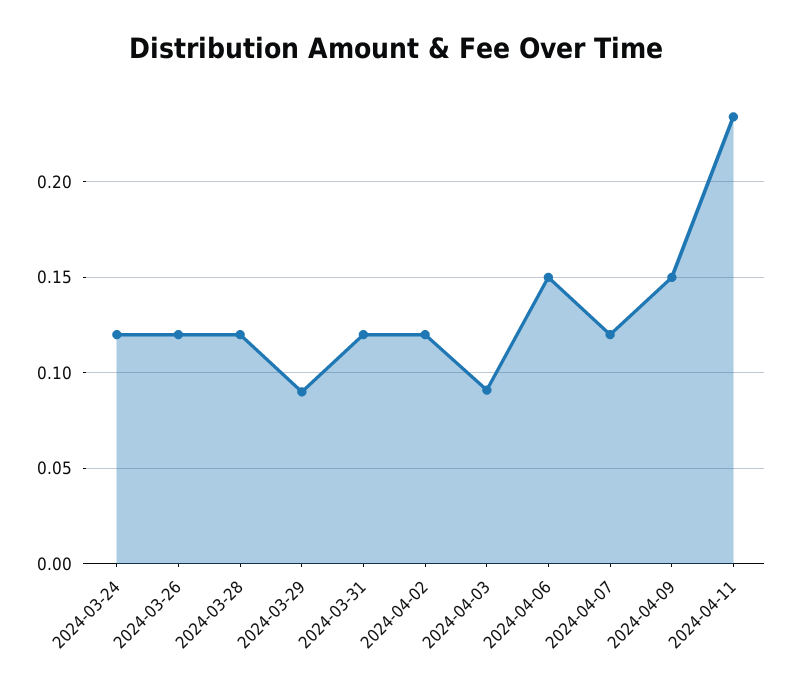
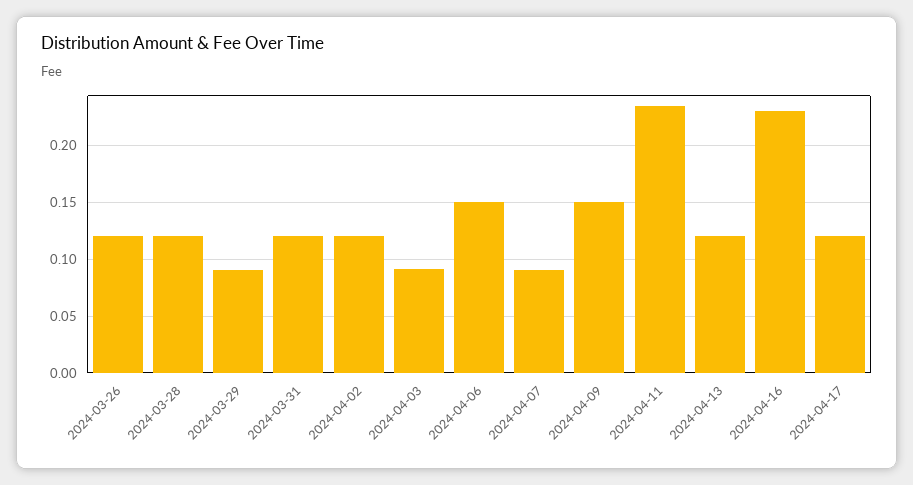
2024-03-24: 0.12 -> none
2024-04-07: 0.12 -> 0.09
2024-04-13: none -> 0.12
2024-04-16: none -> 0.23
2024-04-17: none -> 0.12

